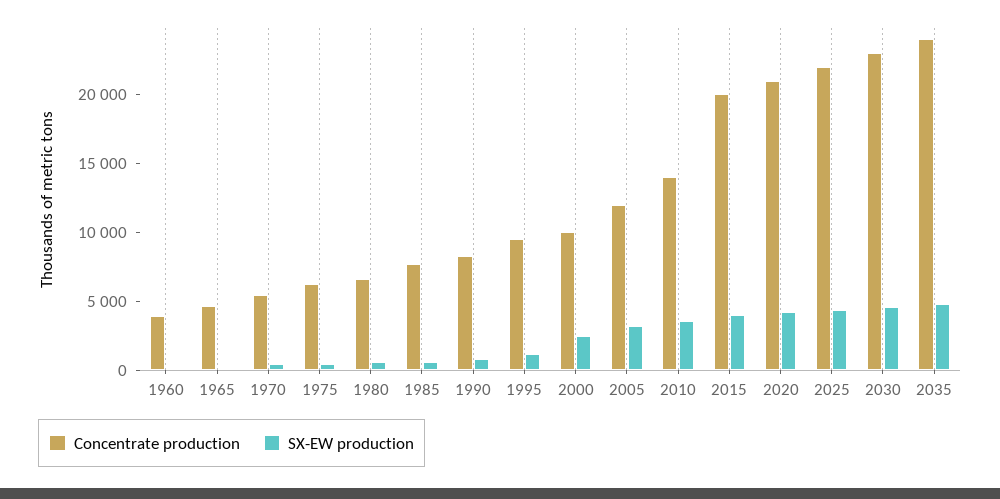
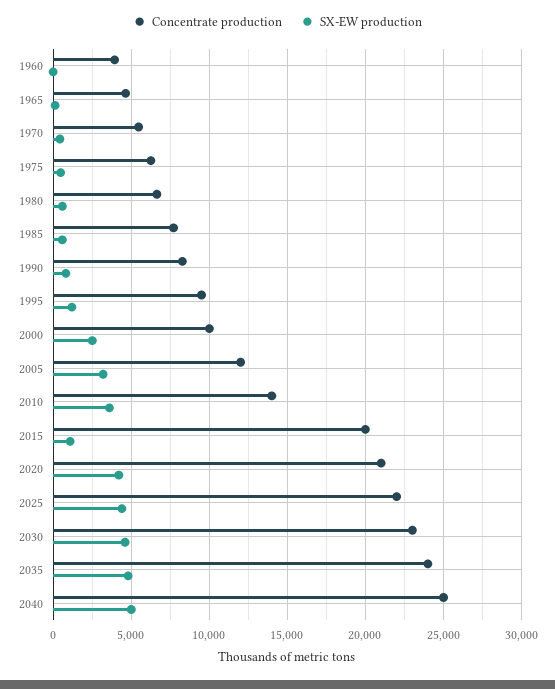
SX-EW production, 2015: 4000 -> 1000
Concentrate production, 2040: none -> 25000
SX-EW production, 2040: none -> 5000

